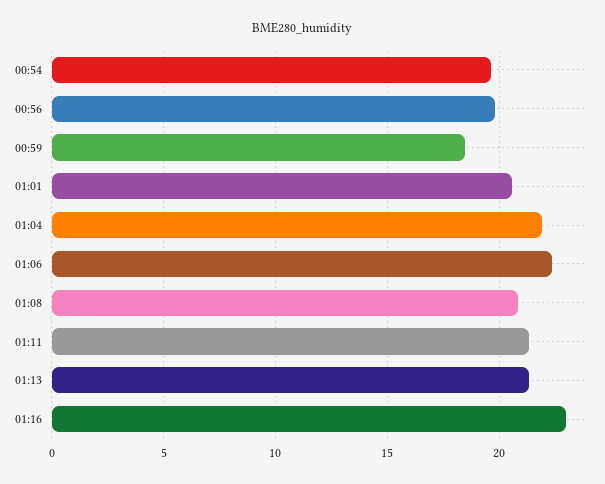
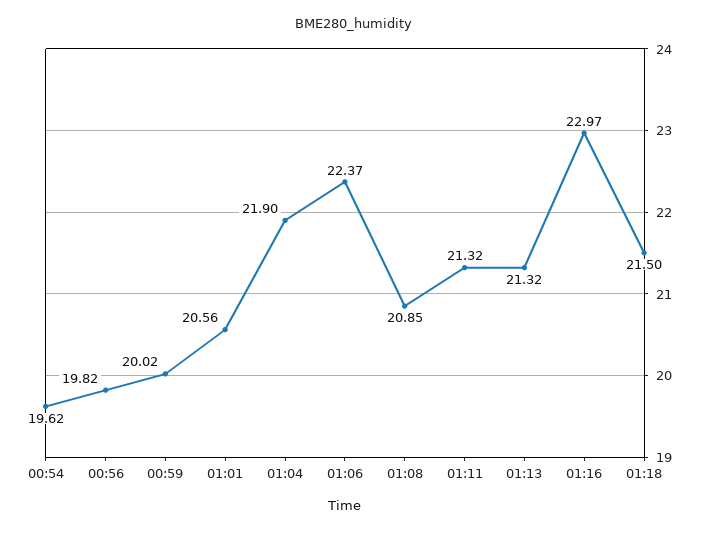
00:59: 18.5 -> 20.02
01:18: none -> 21.5

